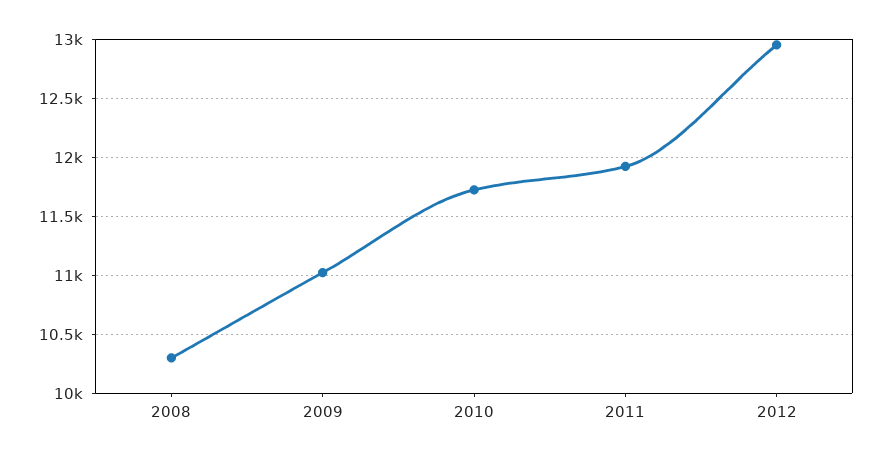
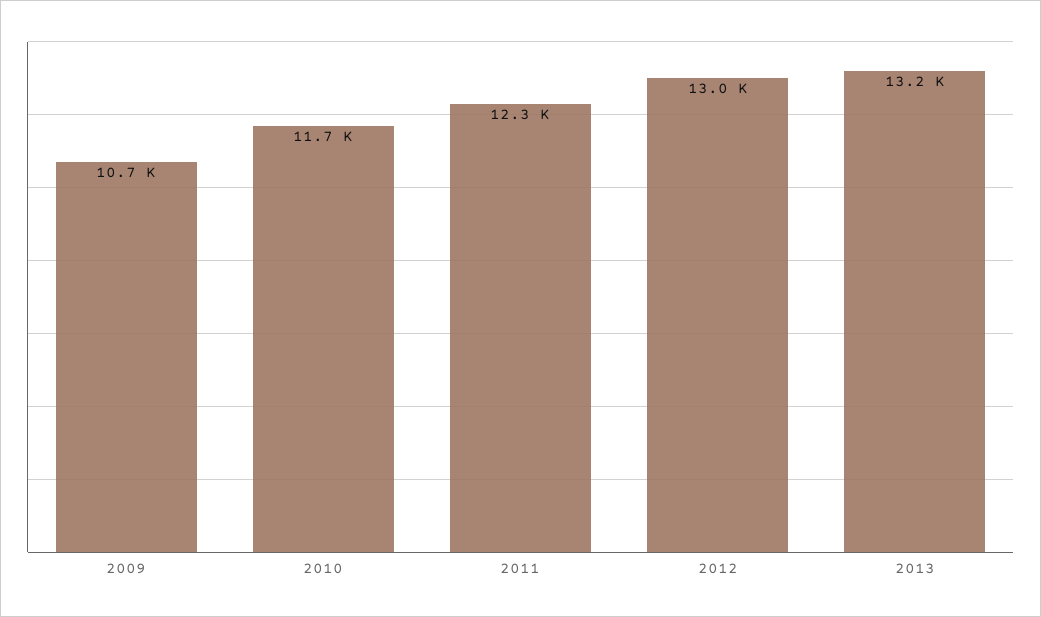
2008: 10300 -> none
2009: 11000 -> 10700
2011: 11900 -> 12300
2013: none -> 13200

